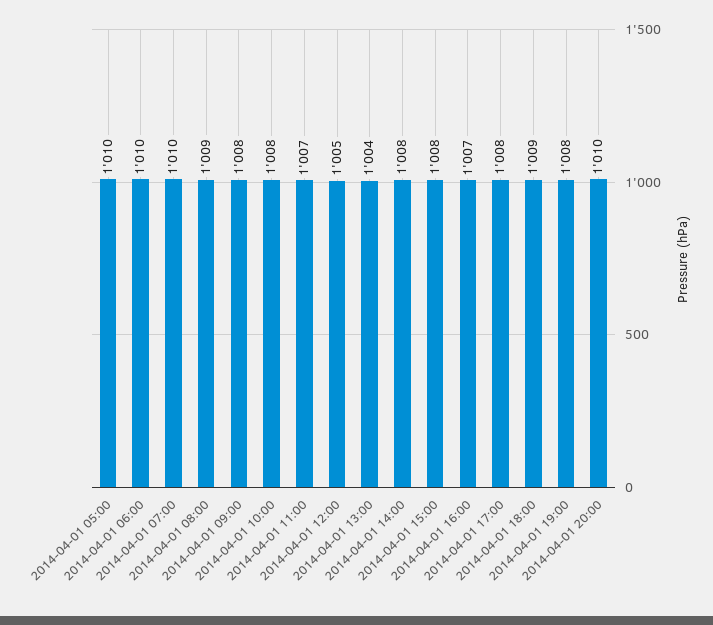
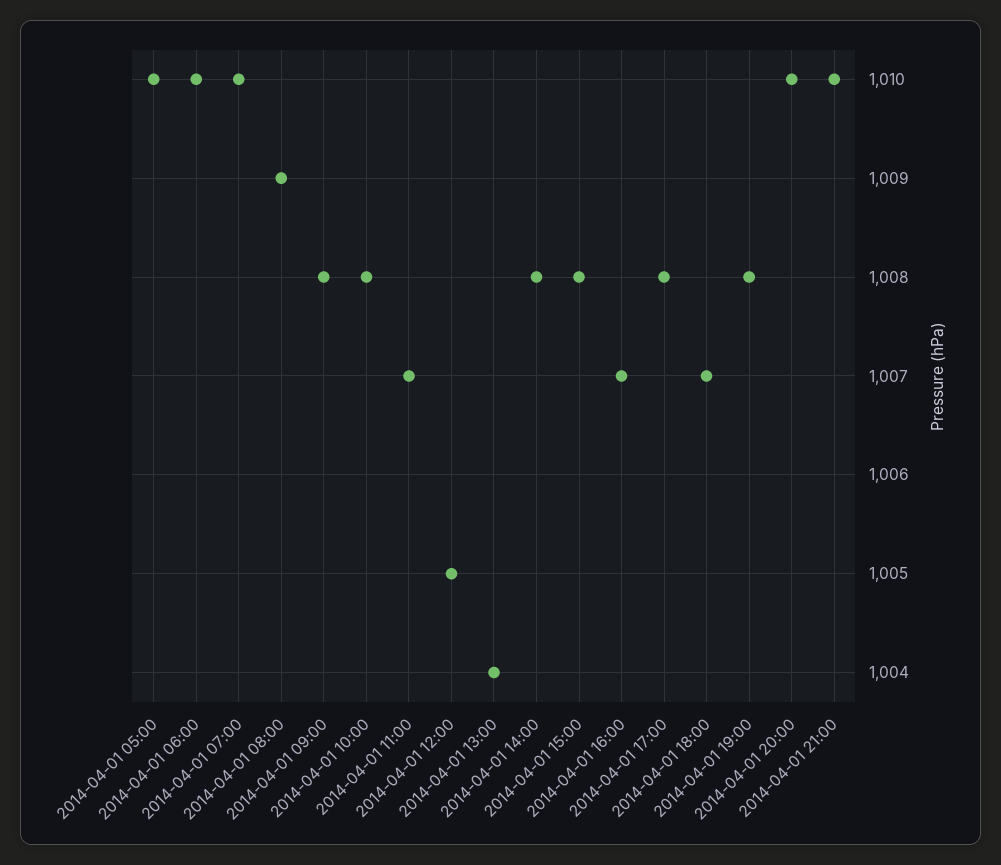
2014-04-01 18:00: 1009 -> 1007
2014-04-01 21:00: none -> 1010

